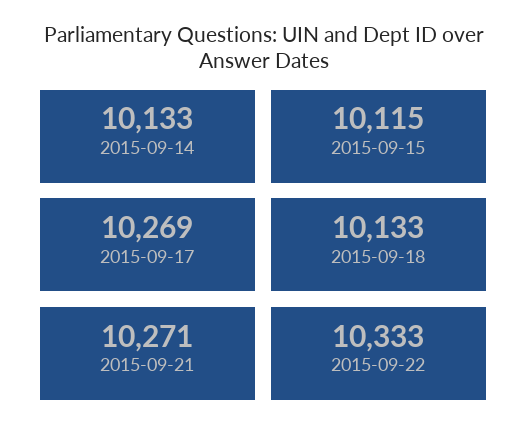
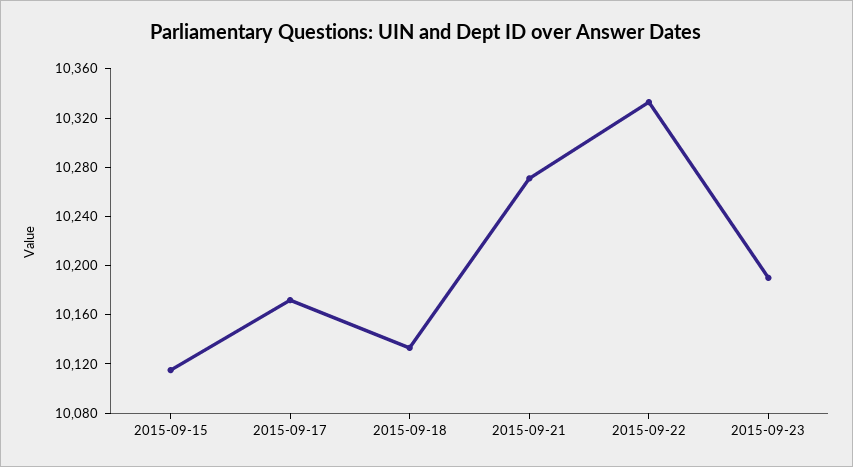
2015-09-14: 10133 -> none
2015-09-17: 10269 -> 10170
2015-09-23: none -> 10190

